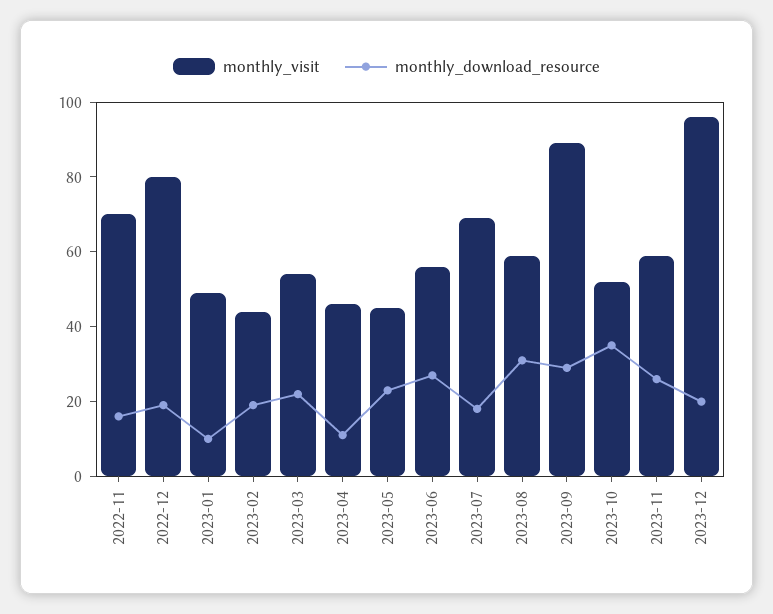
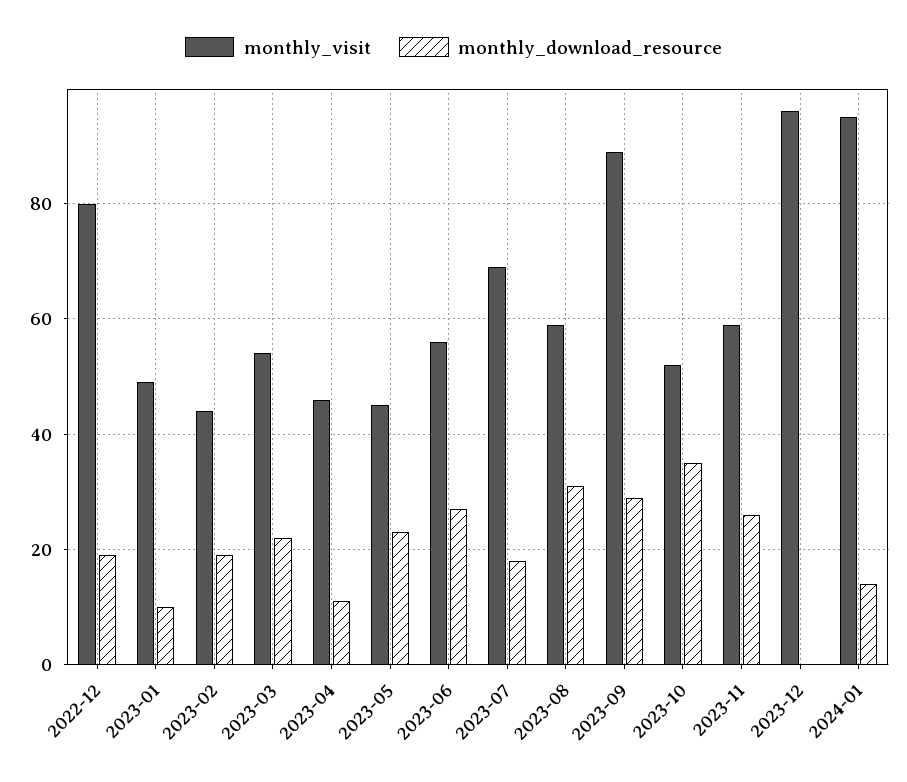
monthly_visit, 2022-11: 70 -> none
monthly_download_resource, 2022-11: 15 -> none
monthly_download_resource, 2023-12: 20 -> 0
monthly_visit, 2024-01: none -> 95
monthly_download_resource, 2024-01: none -> 15

